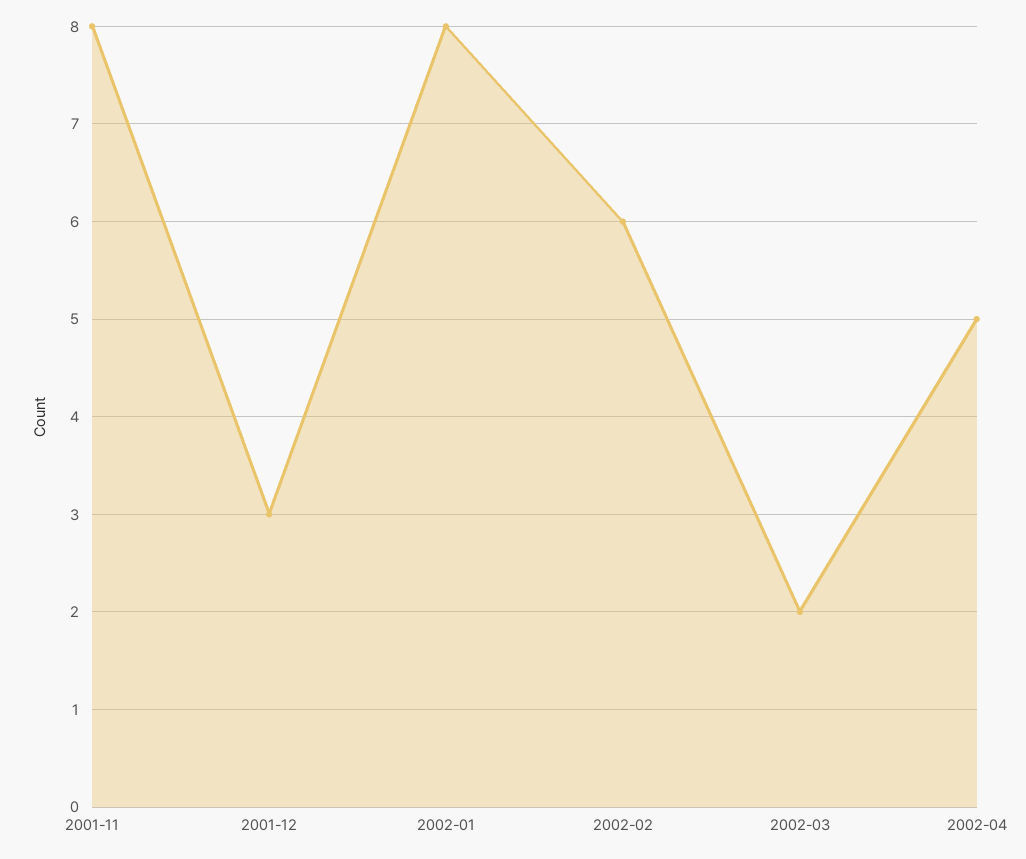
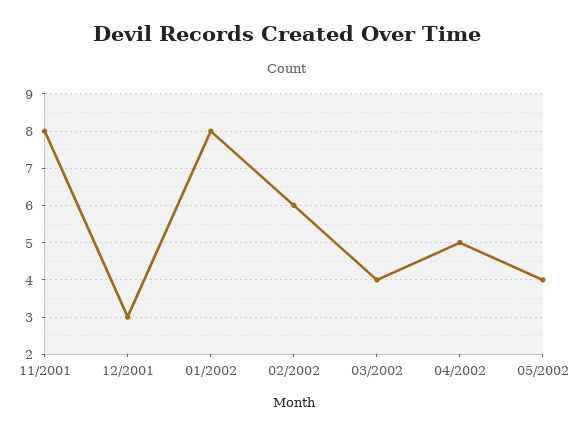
2002-03: 2 -> 4
05/2002: none -> 4

